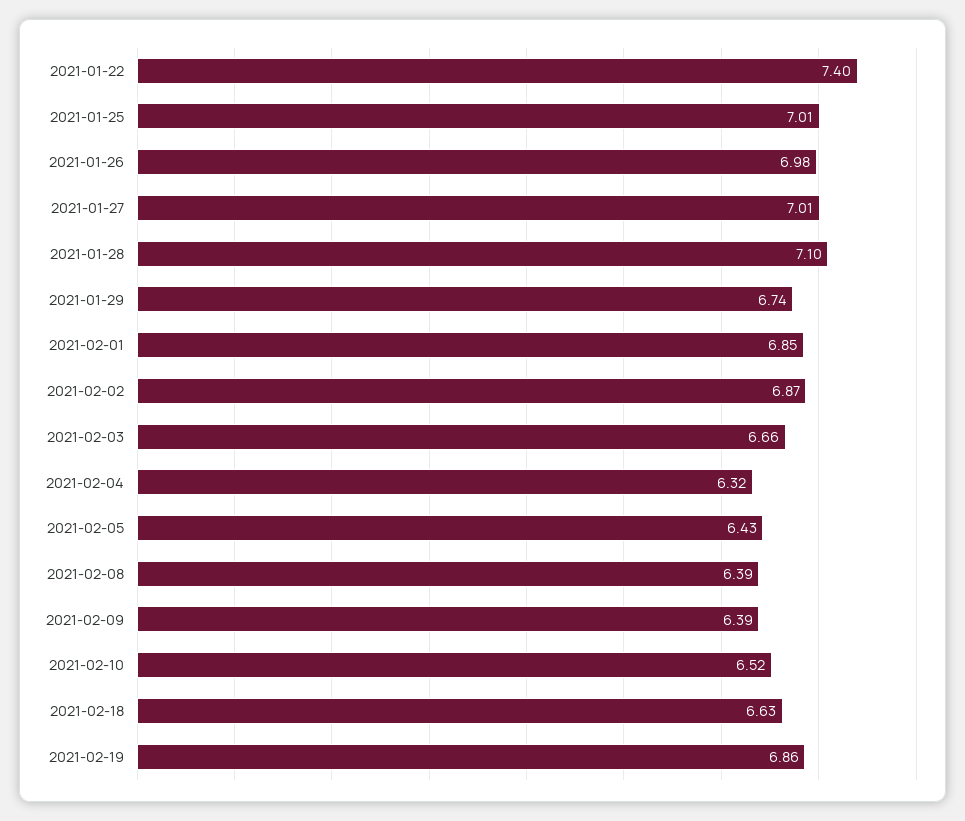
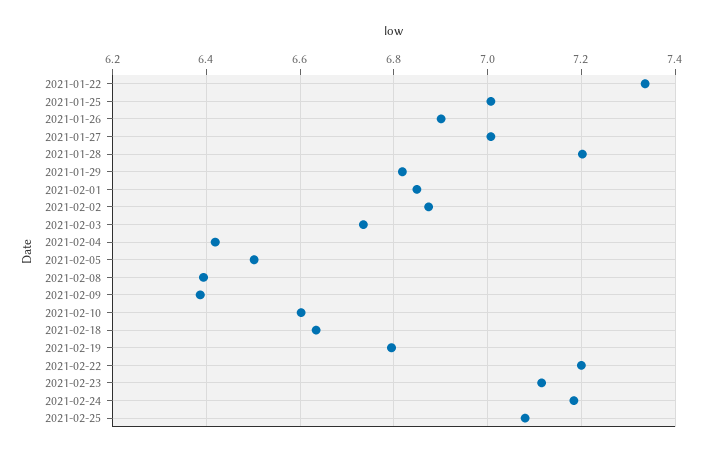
2021-01-22: 7.4 -> 7.34
2021-01-26: 6.98 -> 6.9
2021-01-28: 7.1 -> 7.2
2021-01-29: 6.74 -> 6.82
2021-02-03: 6.66 -> 6.74
2021-02-04: 6.32 -> 6.42
2021-02-05: 6.43 -> 6.5
2021-02-10: 6.52 -> 6.6
2021-02-19: 6.86 -> 6.8
2021-02-22: none -> 7.2
2021-02-23: none -> 7.12
2021-02-24: none -> 7.18
2021-02-25: none -> 7.08

